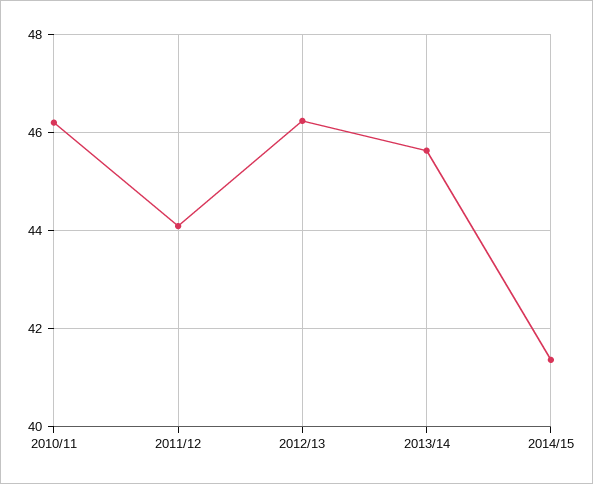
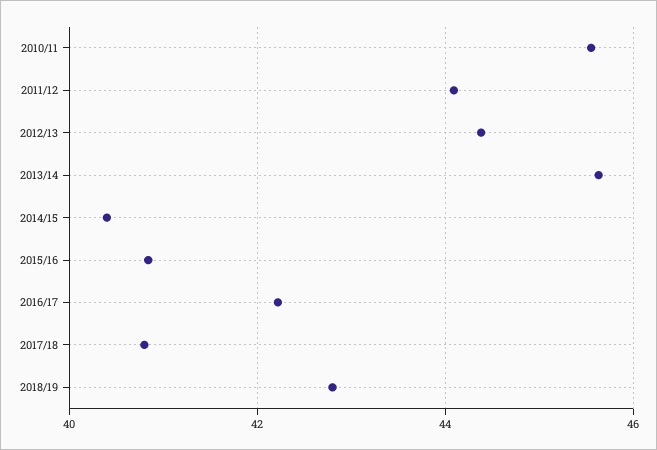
2010/11: 46.2 -> 45.6
2012/13: 46.2 -> 44.4
2014/15: 41.4 -> 40.4
2015/16: none -> 40.8
2016/17: none -> 42.2
2017/18: none -> 40.8
2018/19: none -> 42.8

